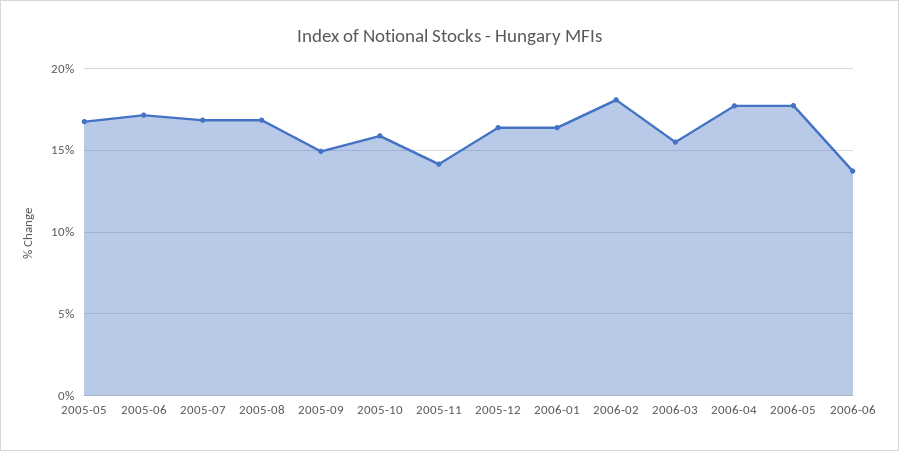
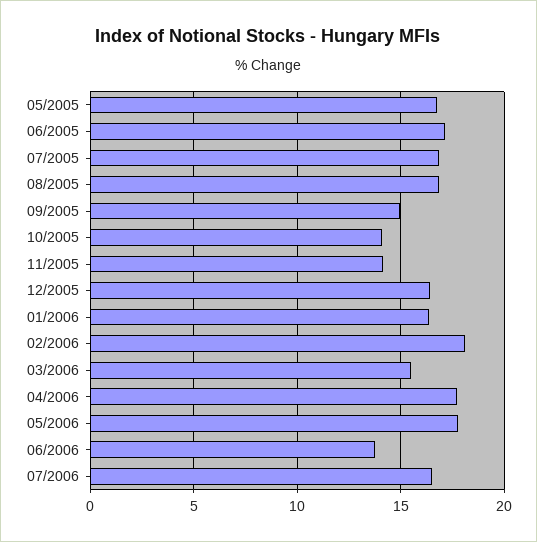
2005-10: 16 -> 14
07/2006: none -> 16.5

